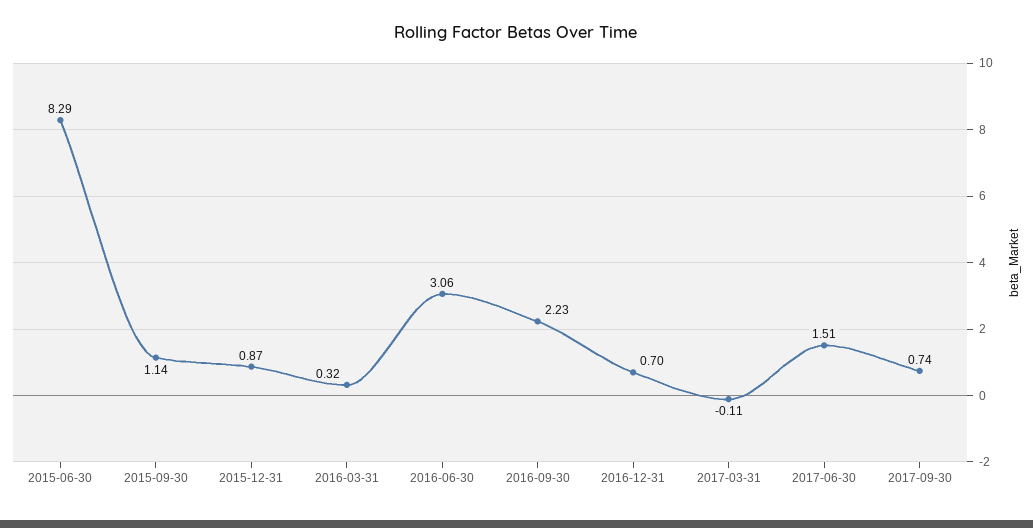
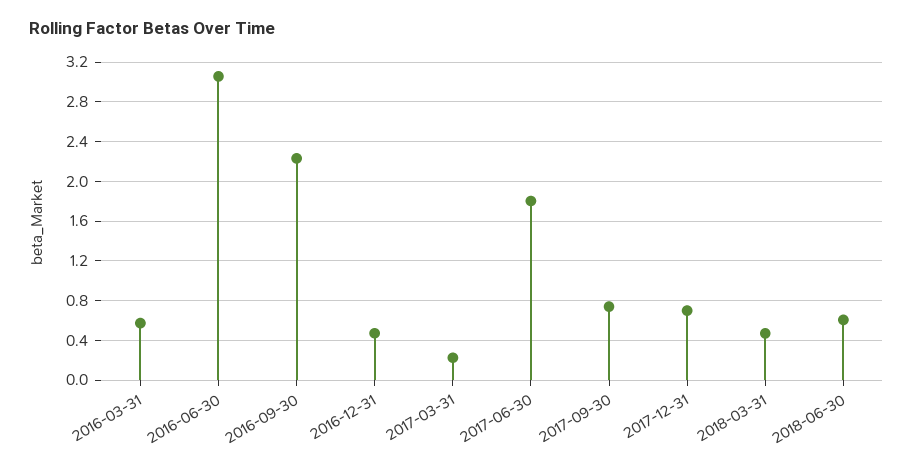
2015-06-30: 8.29 -> none
2015-09-30: 1.14 -> none
2015-12-31: 0.87 -> none
2016-03-31: 0.32 -> 0.6
2016-12-31: 0.7 -> 0.5
2017-03-31: -0.11 -> 0.2
2017-06-30: 1.51 -> 1.8
2017-12-31: none -> 0.7
2018-03-31: none -> 0.5
2018-06-30: none -> 0.6

